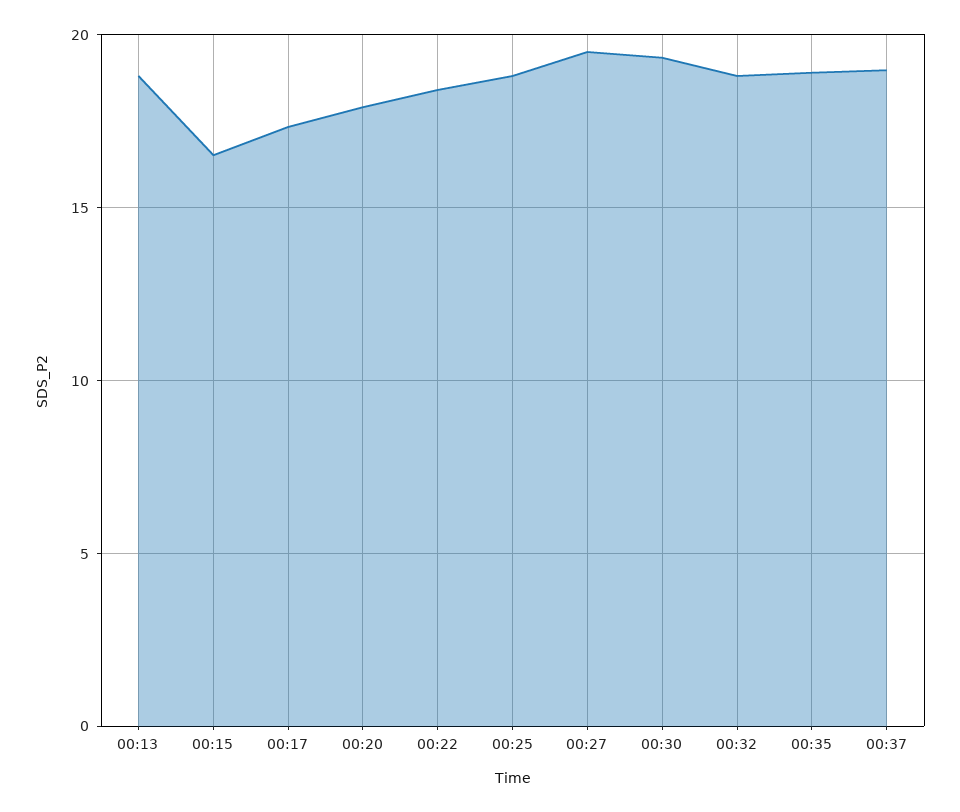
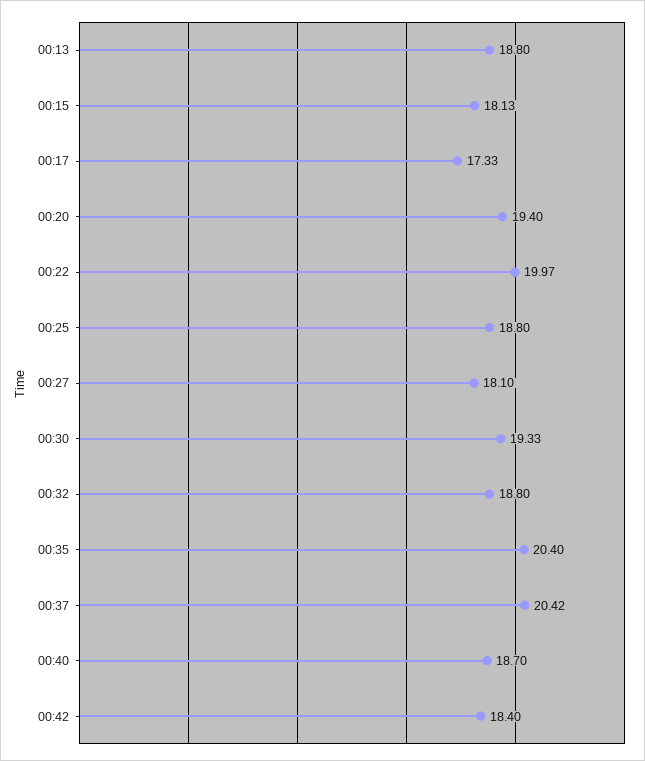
00:15: 16.5 -> 18.13
00:20: 18 -> 19.4
00:22: 18.5 -> 19.97
00:27: 19.5 -> 18.1
00:35: 19 -> 20.4
00:37: 19 -> 20.42
00:40: none -> 18.7
00:42: none -> 18.4

